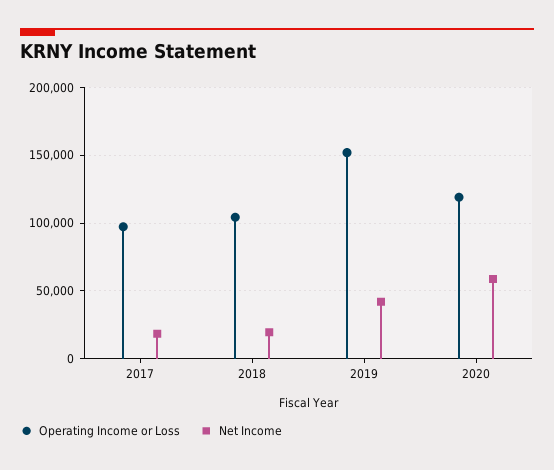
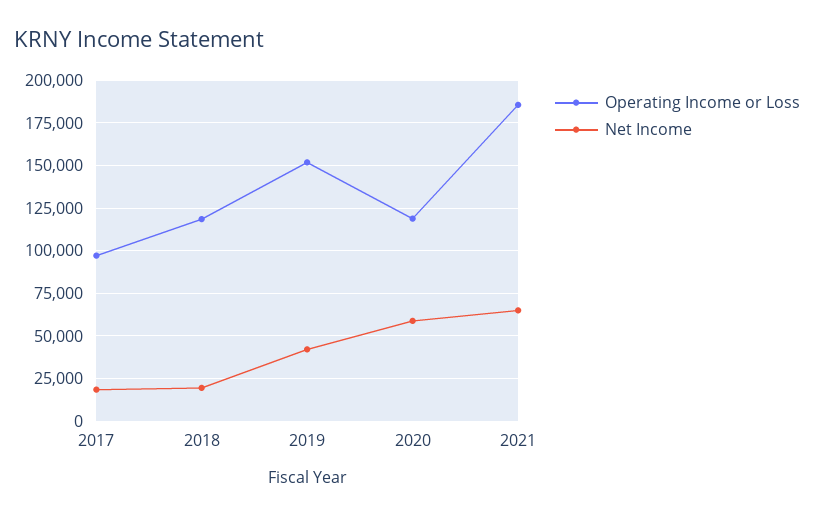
Operating Income or Loss, 2018: 105000 -> 120000
Operating Income or Loss, 2021: none -> 185000
Net Income, 2021: none -> 65000

